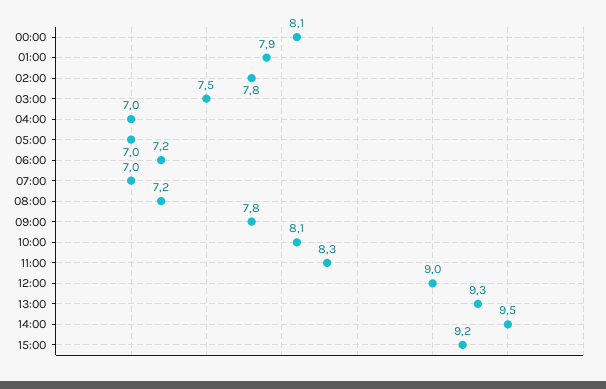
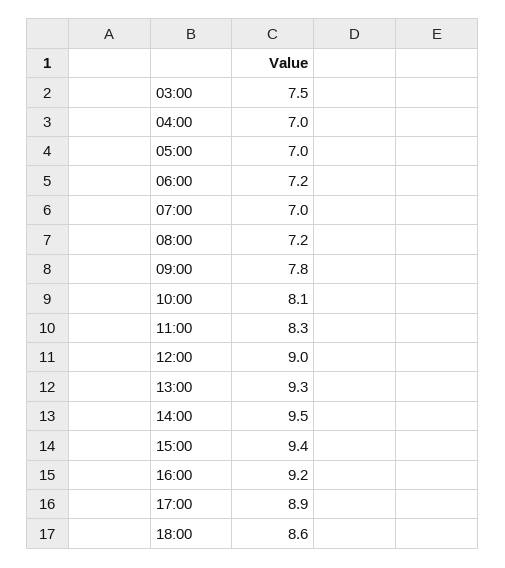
00:00: 8.1 -> none
01:00: 7.9 -> none
02:00: 7.8 -> none
15:00: 9.2 -> 9.4
16:00: none -> 9.2
17:00: none -> 8.9
18:00: none -> 8.6

